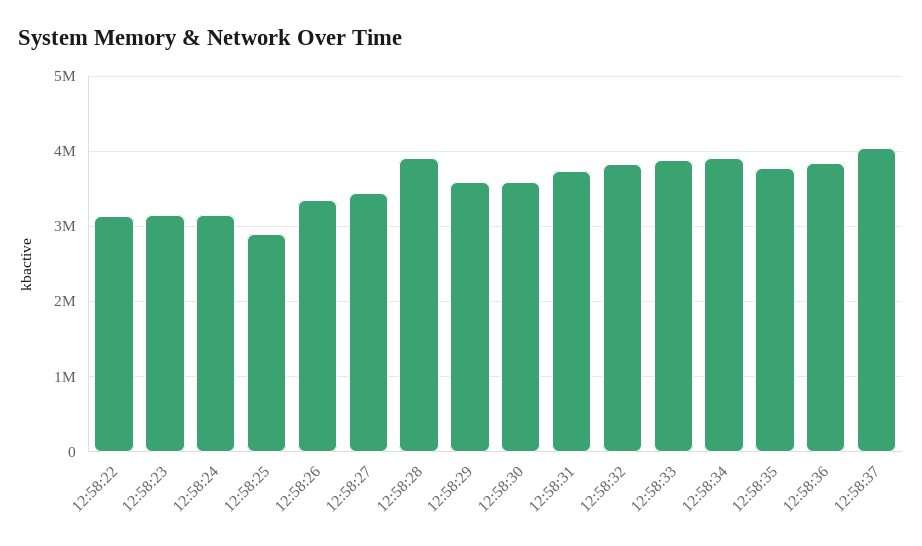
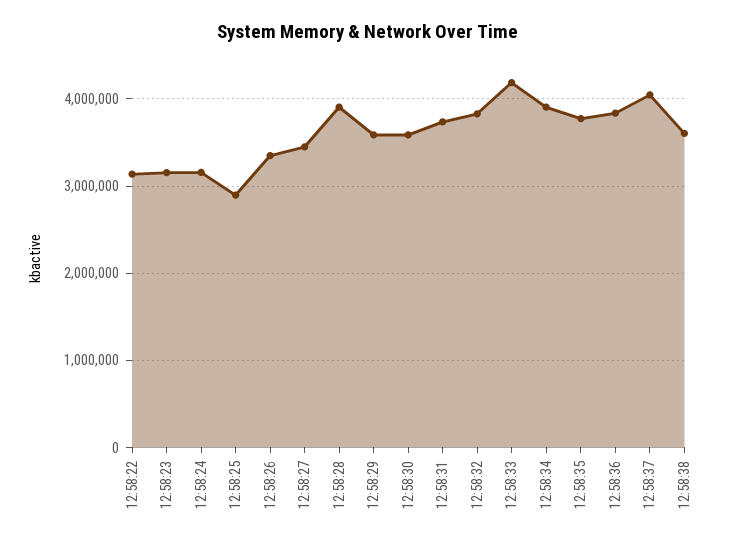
12:58:33: 3900000 -> 4200000
12:58:38: none -> 3600000

